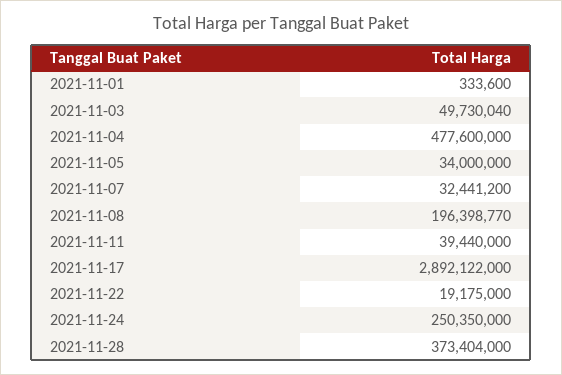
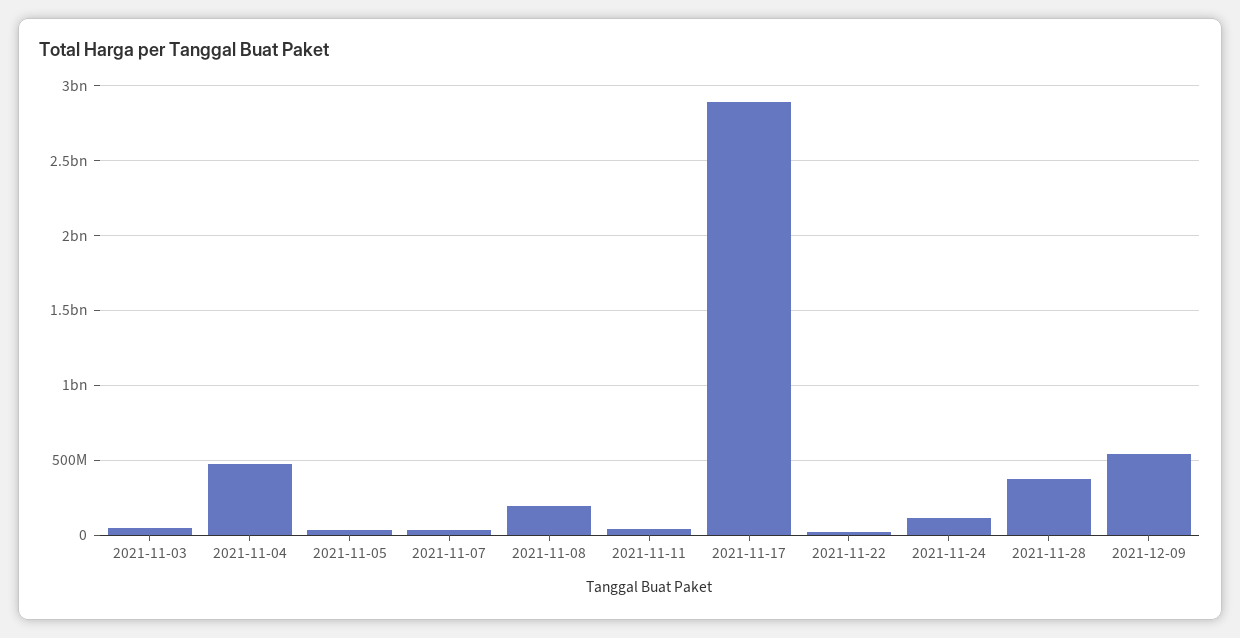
2021-11-01: 333600 -> none
2021-11-24: 250350000 -> 100000000
2021-12-09: none -> 550000000

